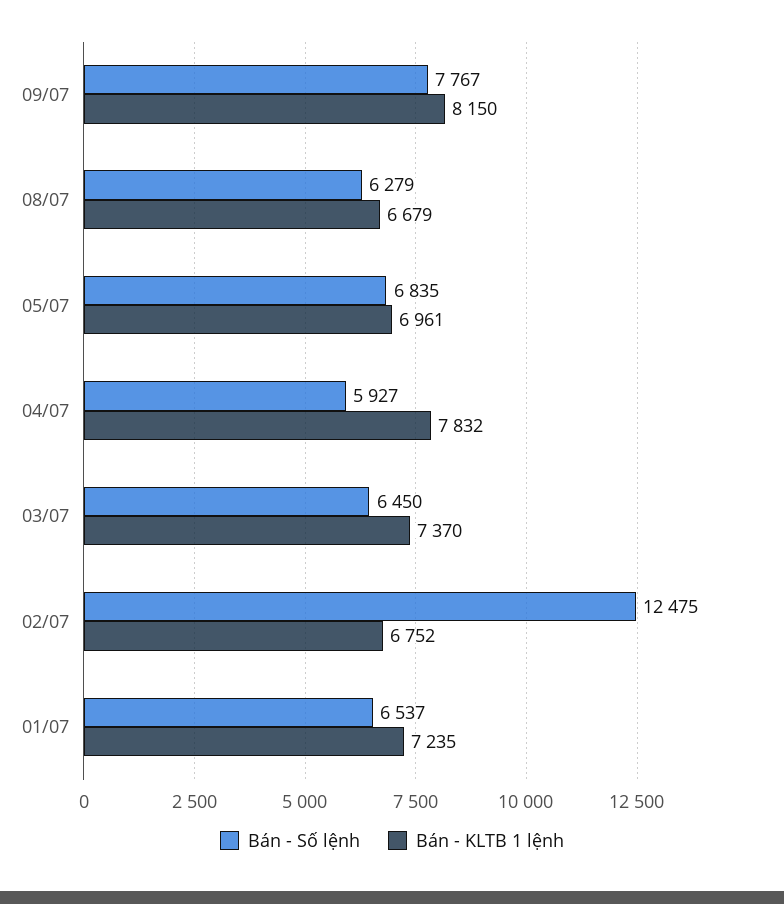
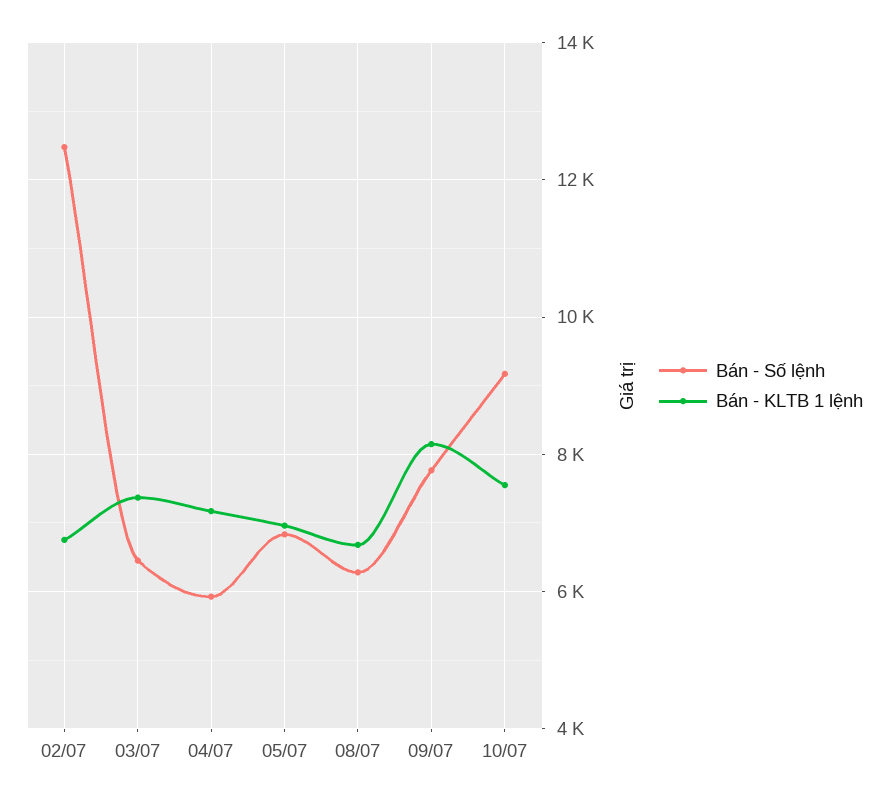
Bán - KLTB 1 lệnh, 04/07: 7832 -> 7200
Bán - Số lệnh, 01/07: 6537 -> none
Bán - KLTB 1 lệnh, 01/07: 7235 -> none
Bán - Số lệnh, 10/07: none -> 9200
Bán - KLTB 1 lệnh, 10/07: none -> 7600

